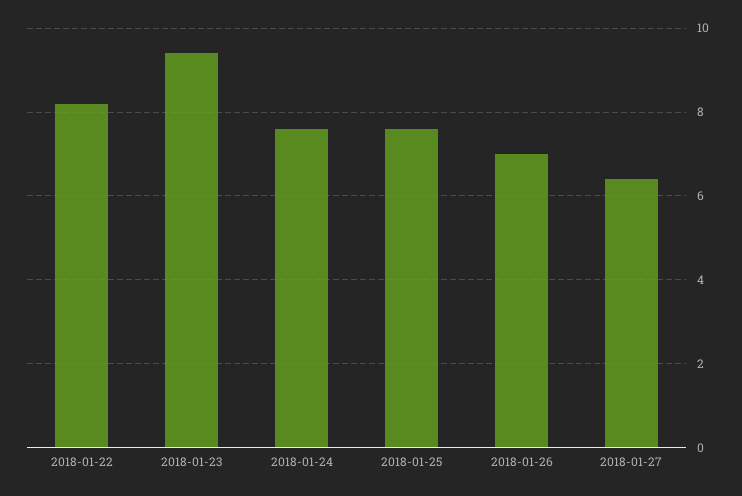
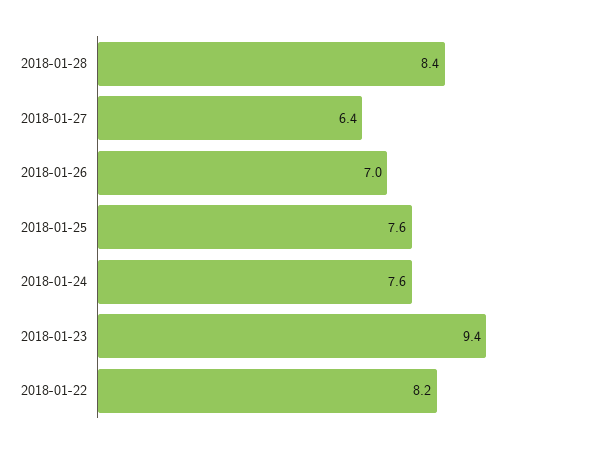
2018-01-28: none -> 8.4

